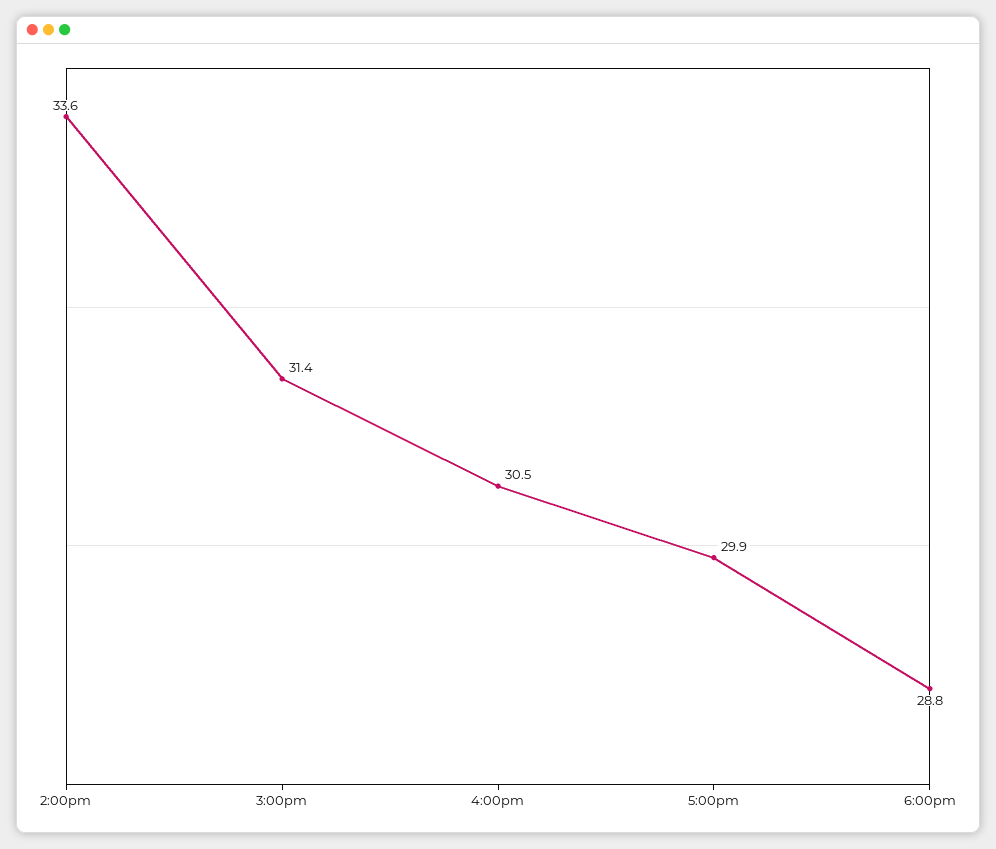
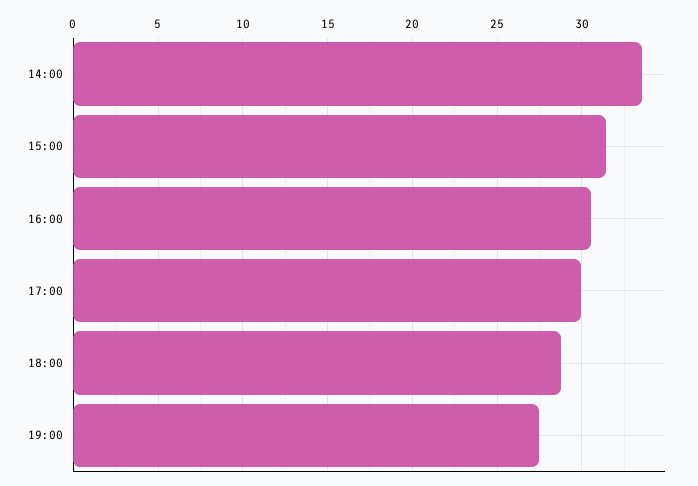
19:00: none -> 27.5

